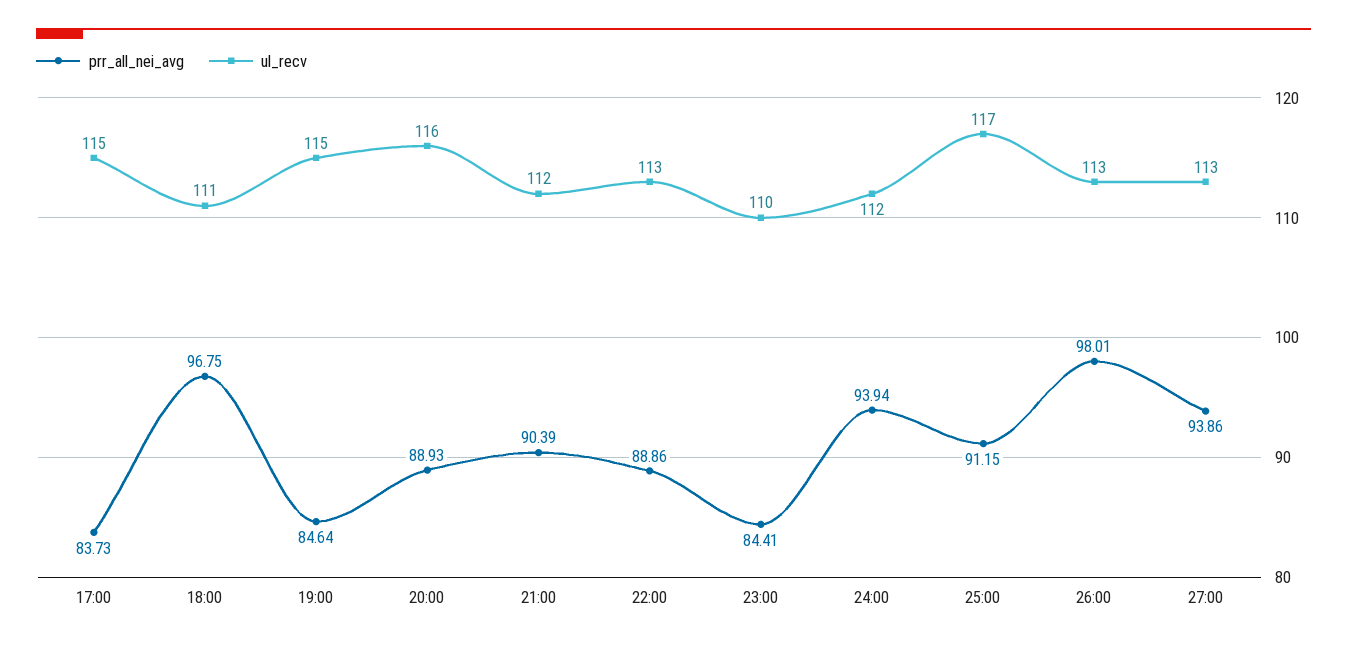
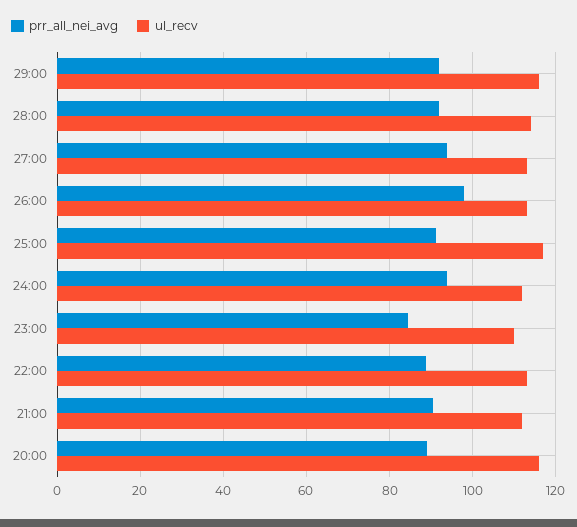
prr_all_nei_avg, 17:00: 83.73 -> none
ul_recv, 17:00: 115 -> none
prr_all_nei_avg, 18:00: 96.75 -> none
ul_recv, 18:00: 111 -> none
prr_all_nei_avg, 19:00: 84.64 -> none
ul_recv, 19:00: 115 -> none
prr_all_nei_avg, 29:00: none -> 92
ul_recv, 29:00: none -> 116
prr_all_nei_avg, 28:00: none -> 92
ul_recv, 28:00: none -> 114

